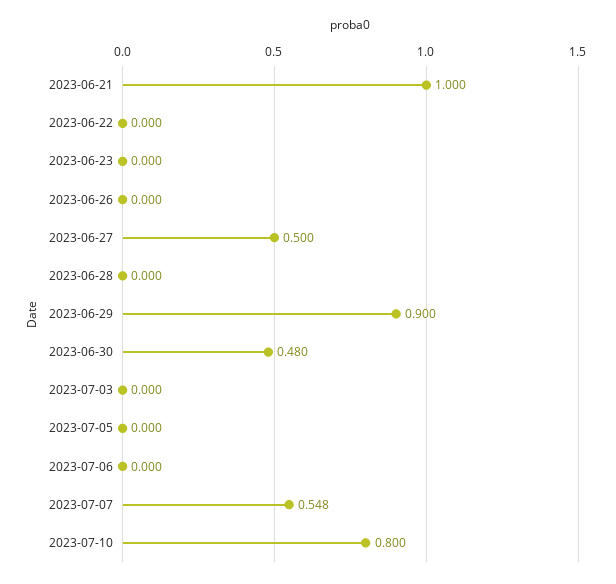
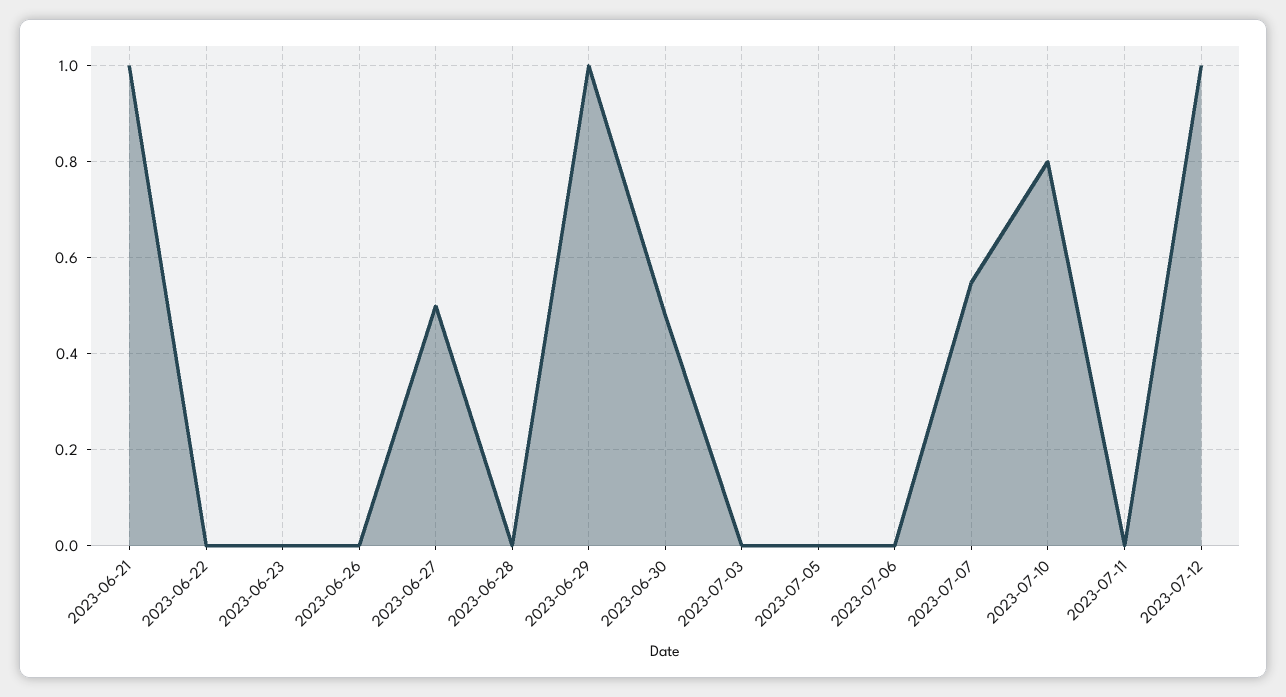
2023-06-29: 0.9 -> 1
2023-07-11: none -> 0
2023-07-12: none -> 1

